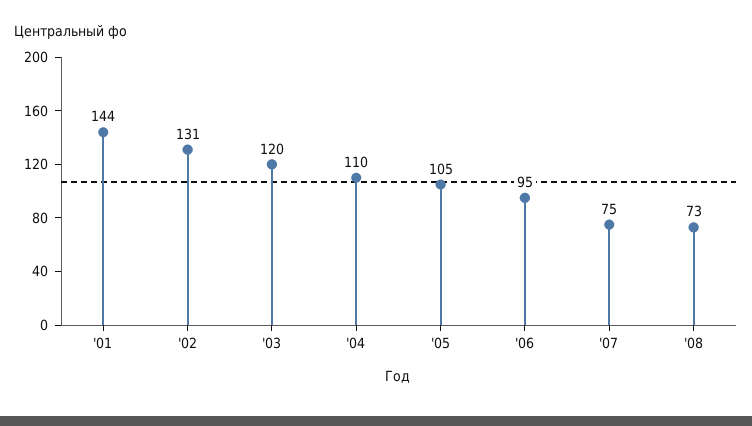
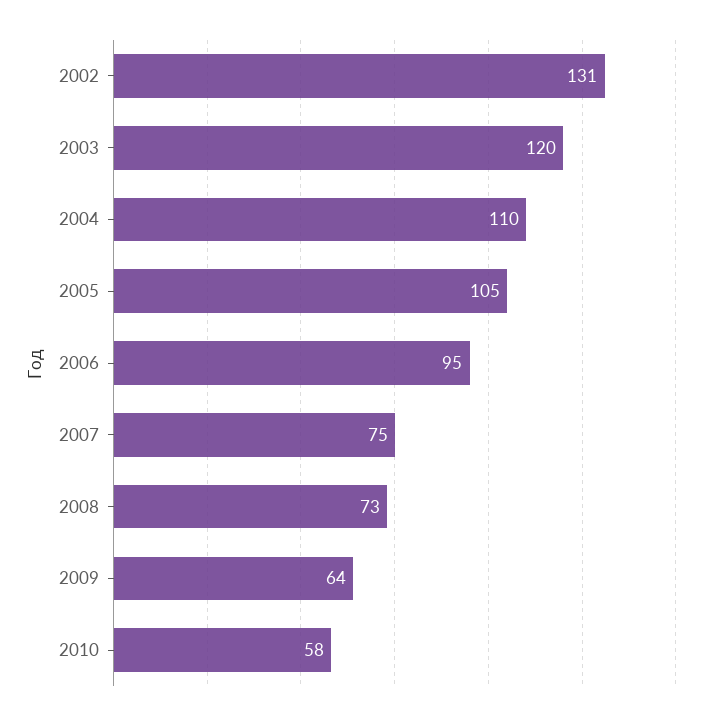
'01: 144 -> none
2009: none -> 64
2010: none -> 58

